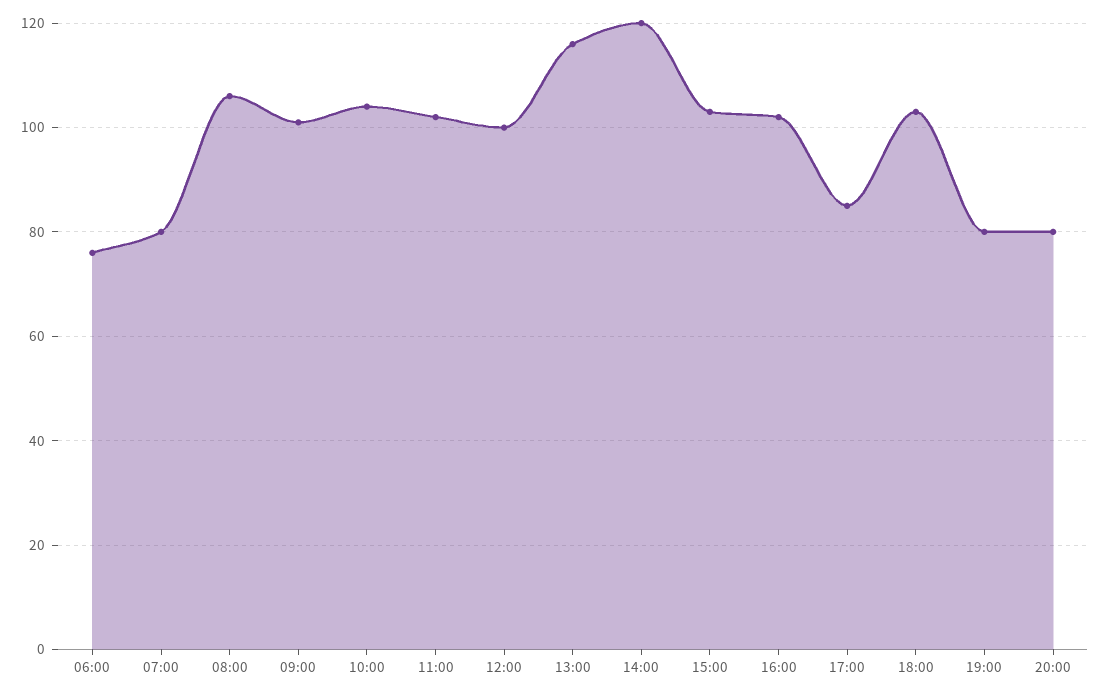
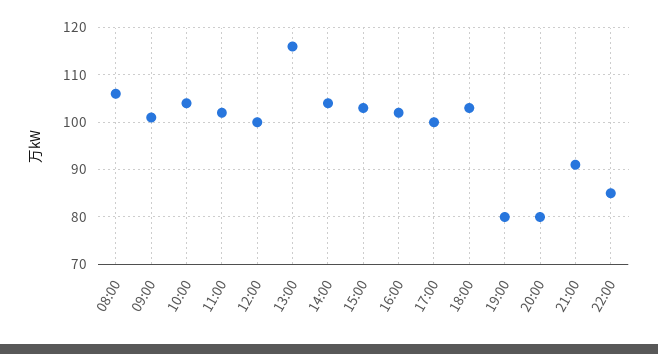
06:00: 75 -> none
07:00: 80 -> none
14:00: 120 -> 105
17:00: 85 -> 100
21:00: none -> 90
22:00: none -> 85

